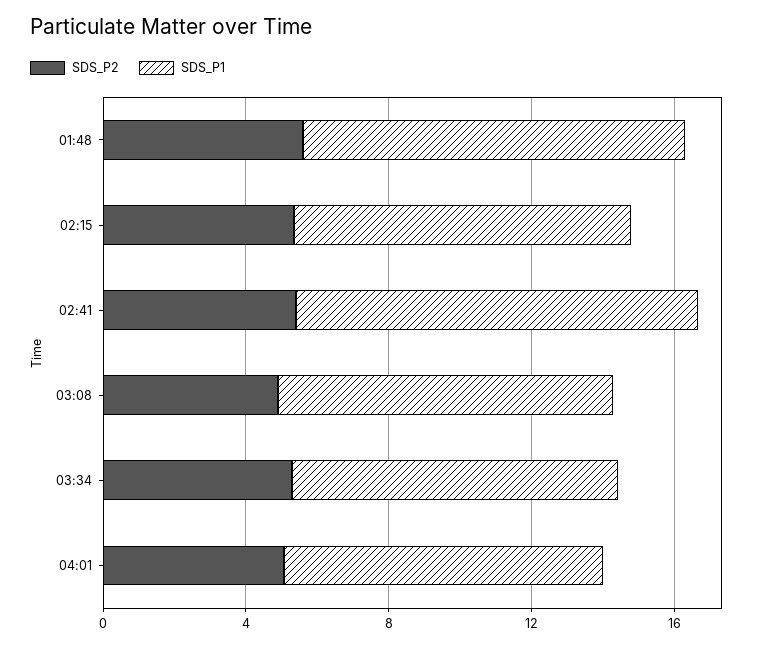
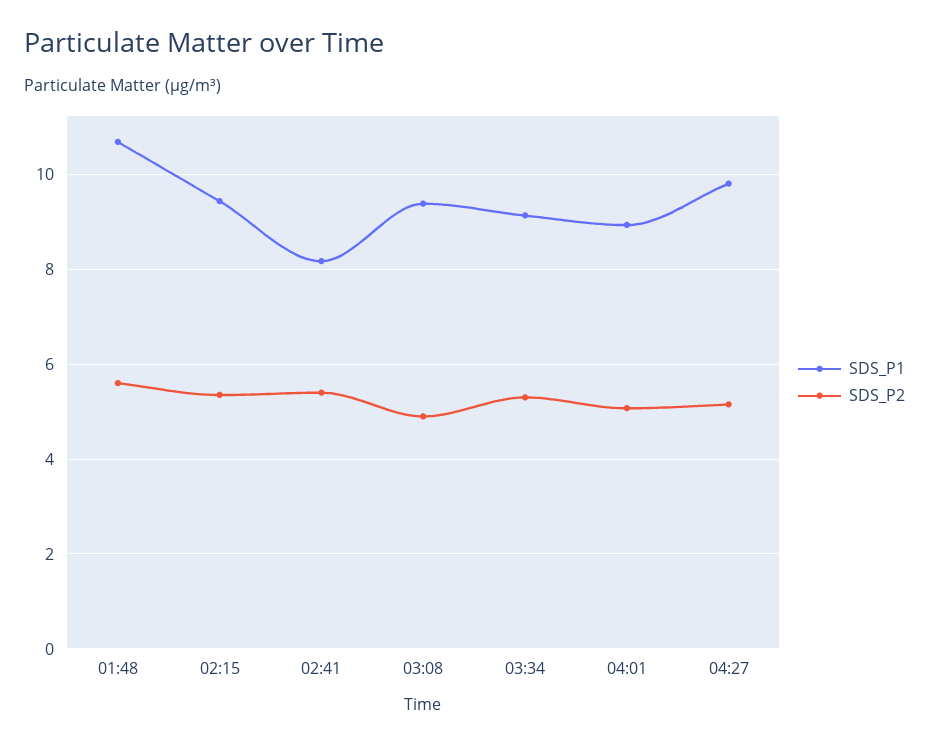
SDS_P1, 02:41: 11 -> 8.2
SDS_P1, 04:27: none -> 9.8
SDS_P2, 04:27: none -> 5.2

